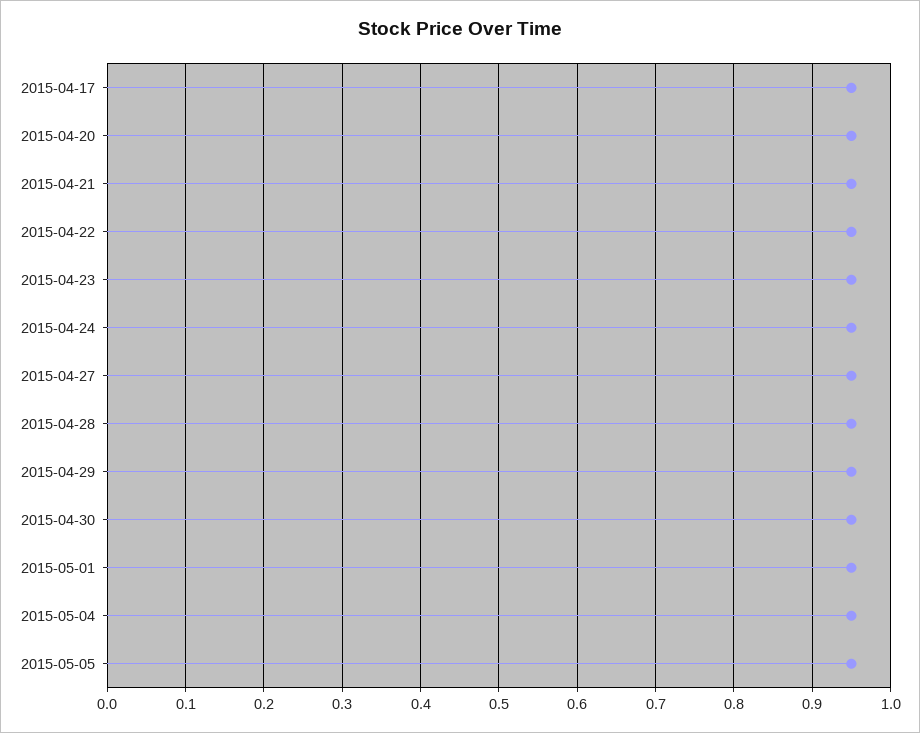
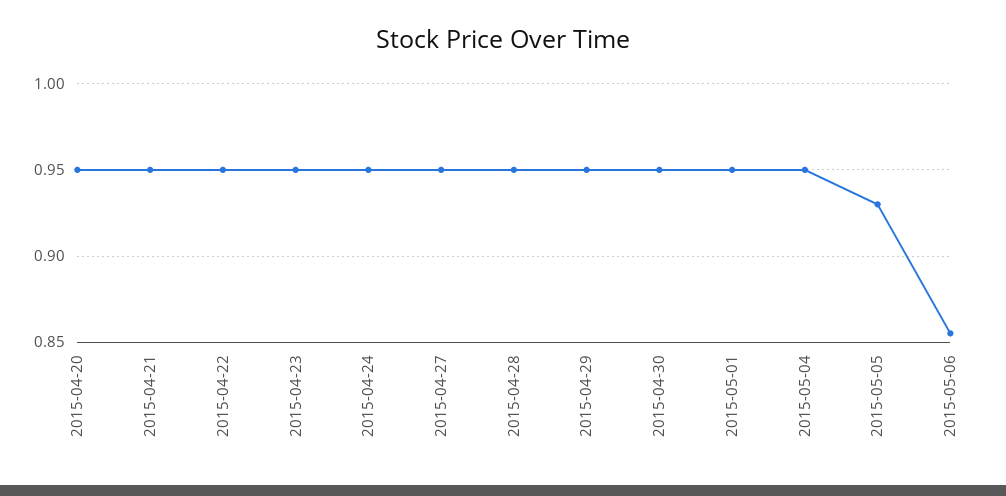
2015-04-17: 0.95 -> none
2015-05-05: 0.95 -> 0.93
2015-05-06: none -> 0.855

